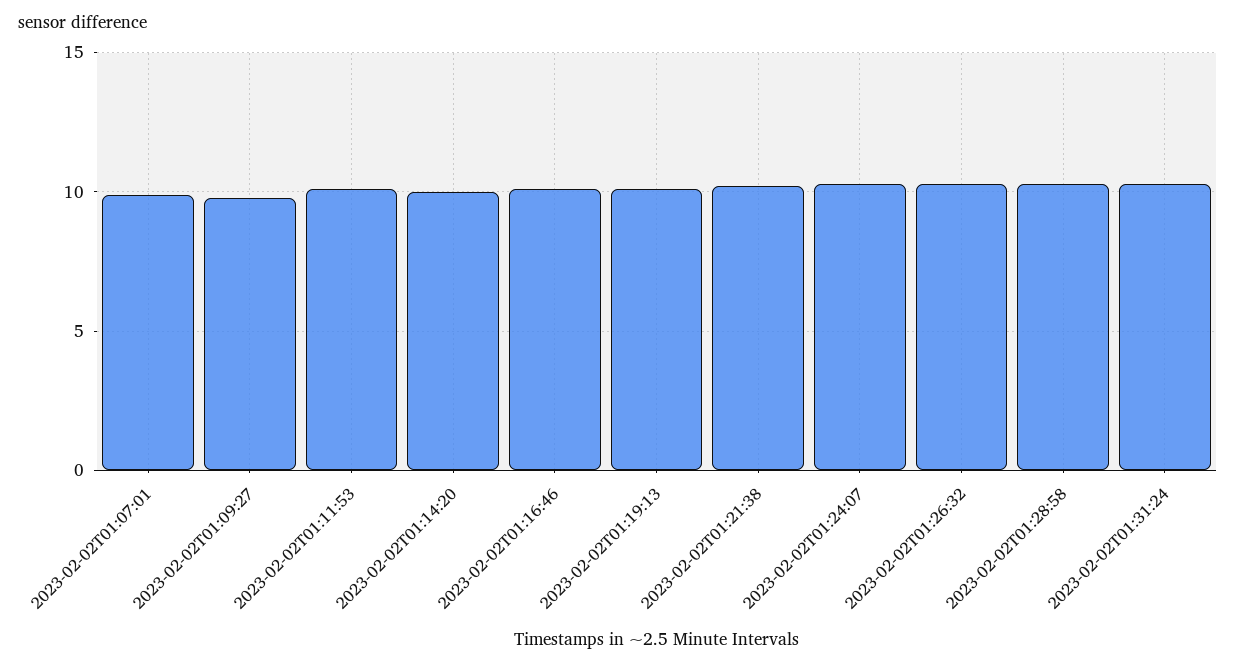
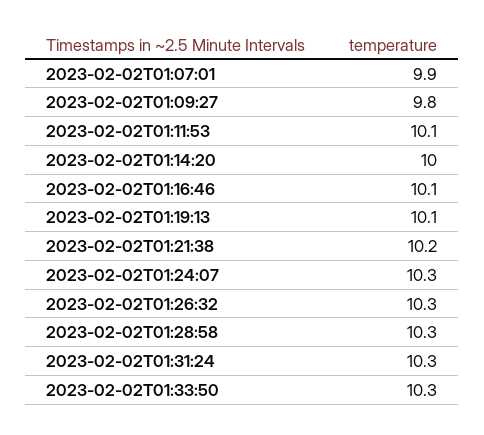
2023-02-02T01:33:50: none -> 10.3

